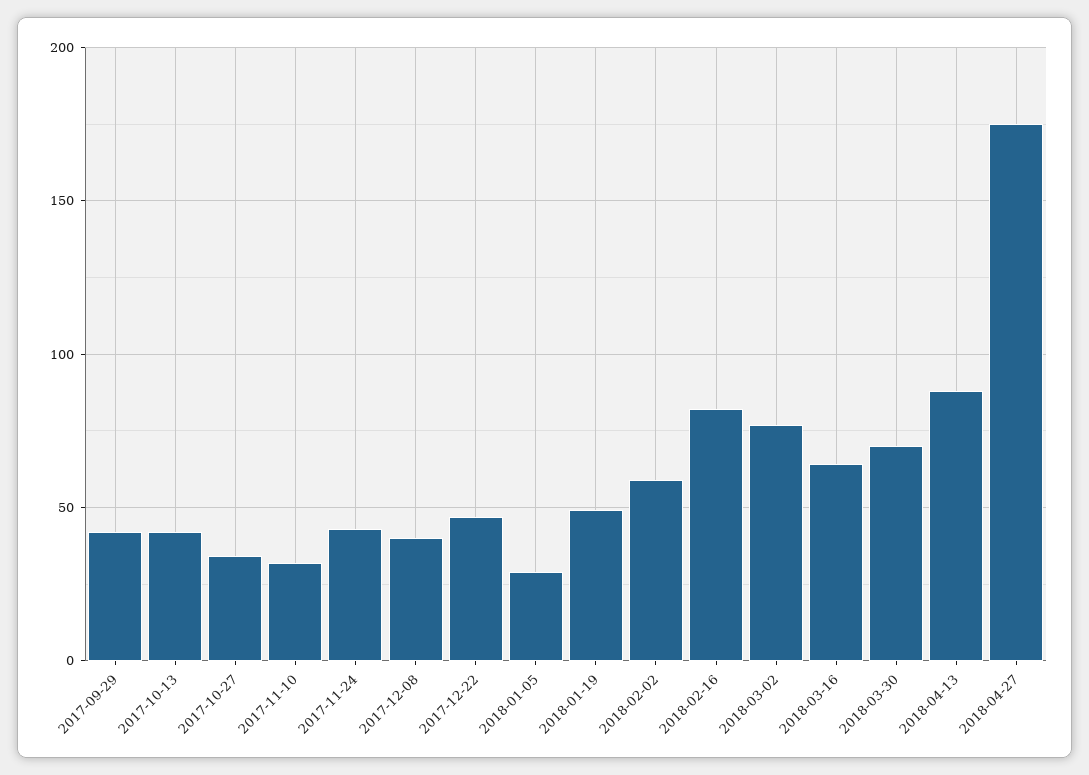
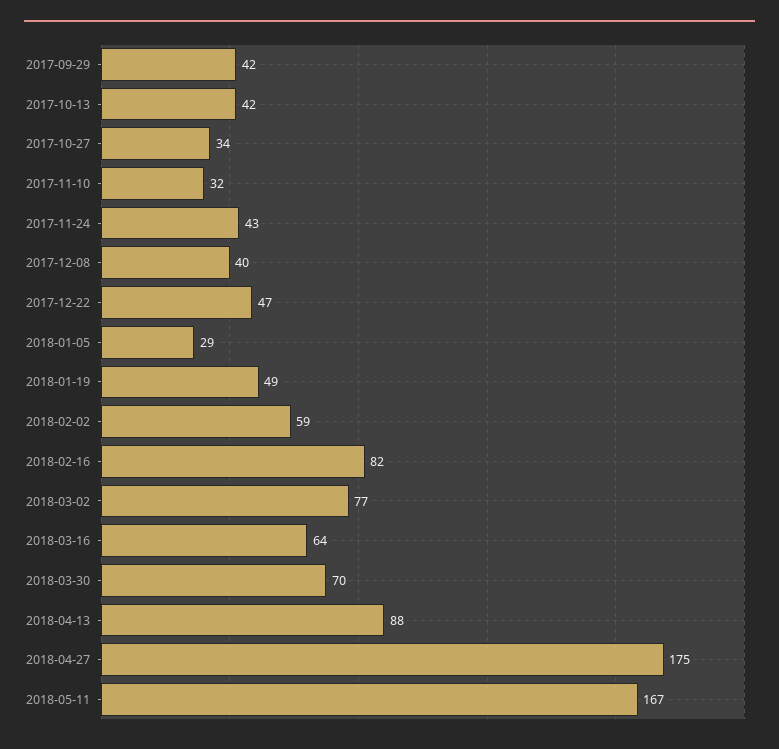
2018-05-11: none -> 167

